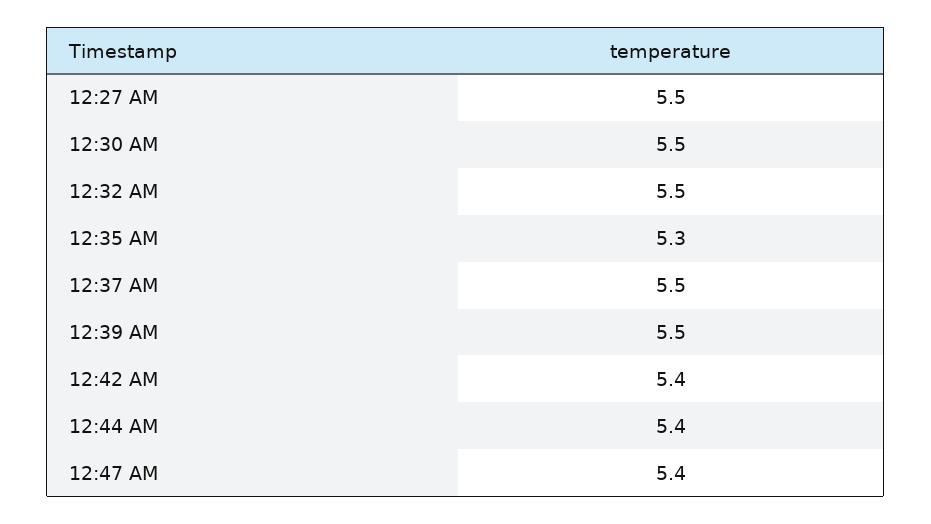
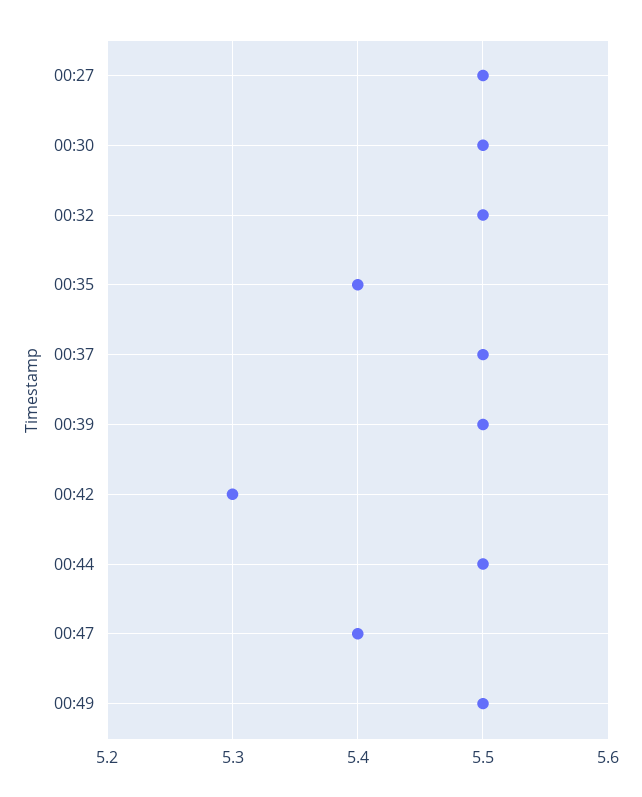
12:35 AM: 5.3 -> 5.4
12:42 AM: 5.4 -> 5.3
12:44 AM: 5.4 -> 5.5
00:49: none -> 5.5

